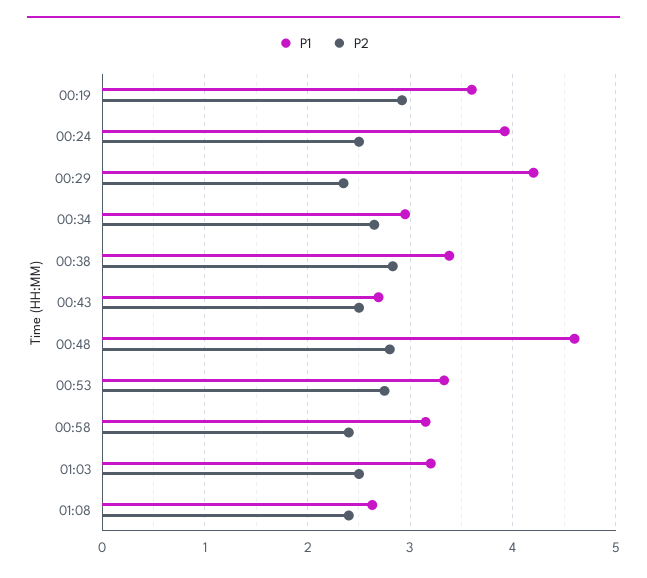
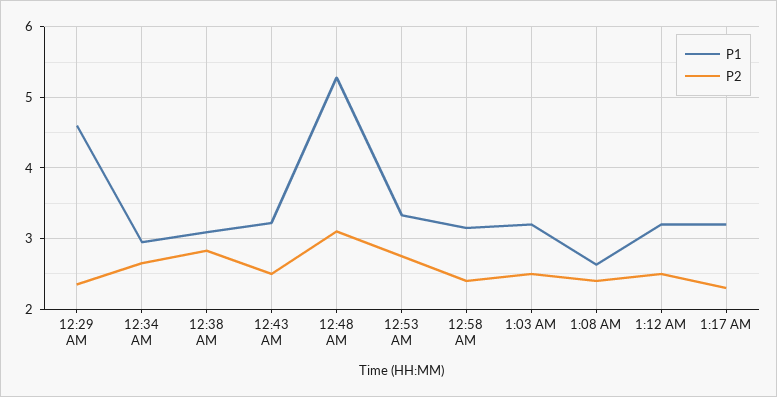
P1, 00:19: 3.6 -> none
P2, 00:19: 2.9 -> none
P1, 00:24: 3.9 -> none
P2, 00:24: 2.5 -> none
P1, 00:29: 4.2 -> 4.6
P1, 00:38: 3.4 -> 3.1
P1, 00:43: 2.7 -> 3.2
P1, 00:48: 4.6 -> 5.3
P2, 00:48: 2.8 -> 3.1
P1, 1:12 AM: none -> 3.2
P2, 1:12 AM: none -> 2.5
P1, 1:17 AM: none -> 3.2
P2, 1:17 AM: none -> 2.3

